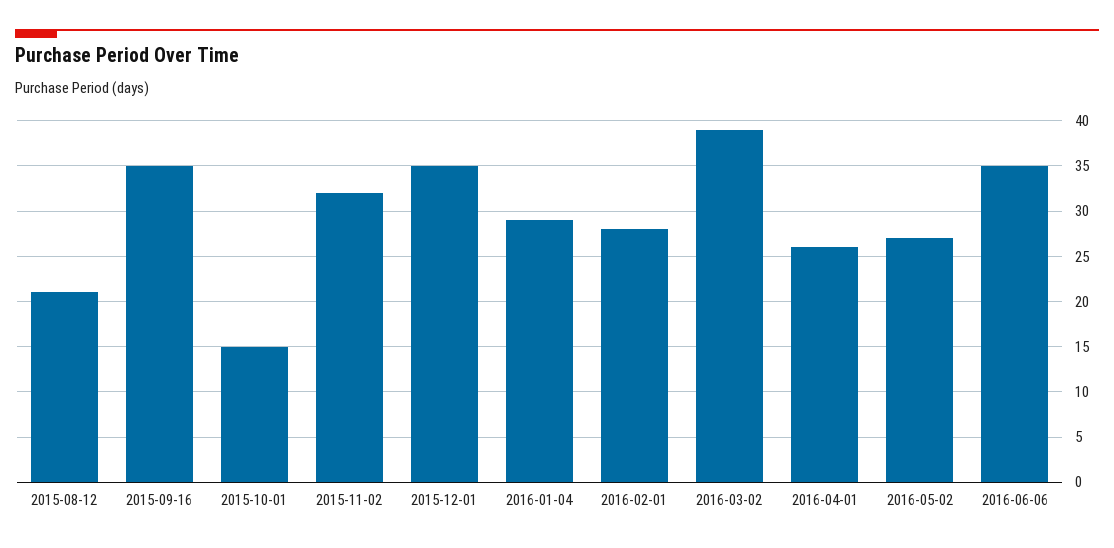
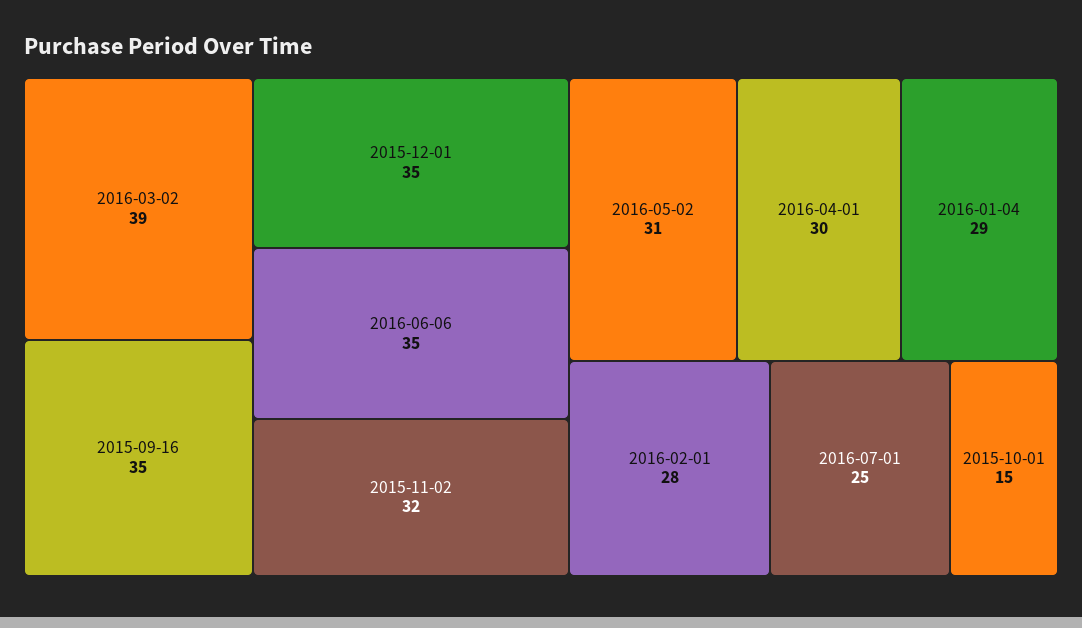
2015-08-12: 21 -> none
2016-04-01: 26 -> 30
2016-05-02: 27 -> 31
2016-07-01: none -> 25

